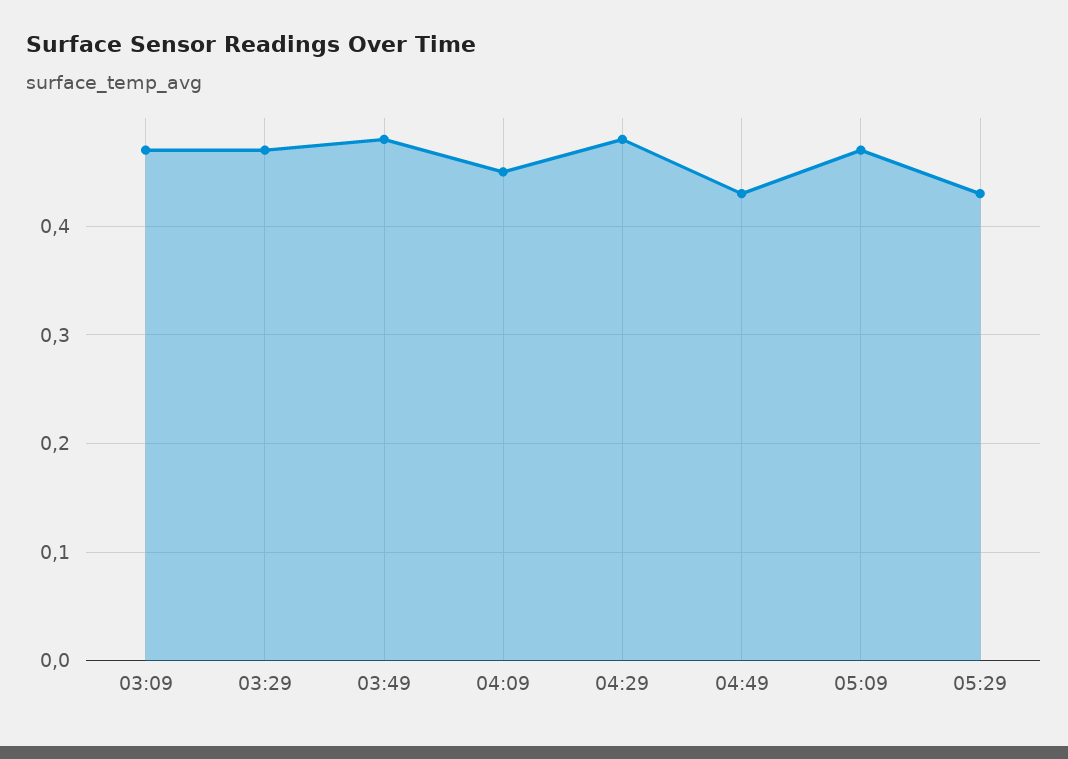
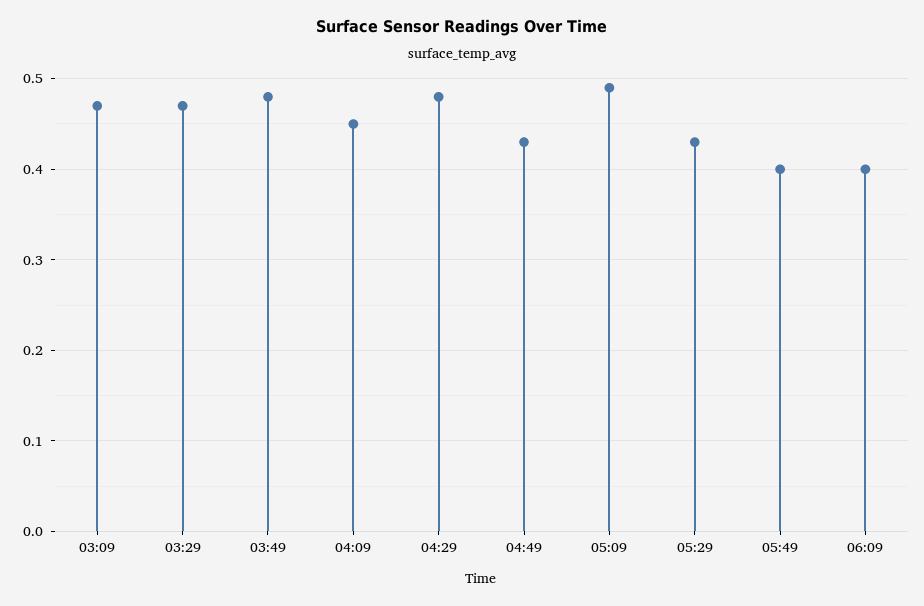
05:09: 0.47 -> 0.49
05:49: none -> 0.4
06:09: none -> 0.4

